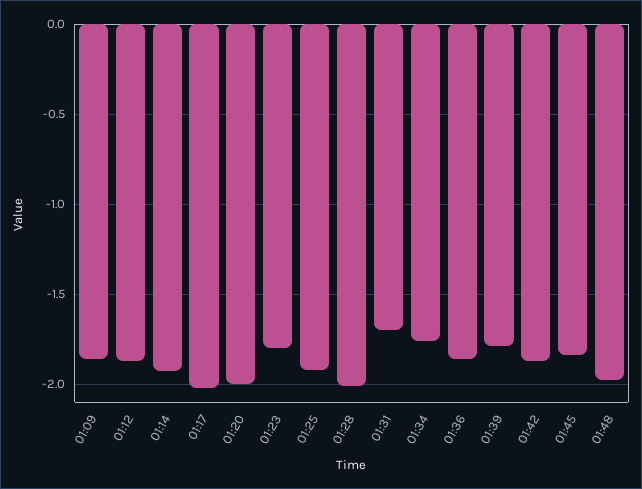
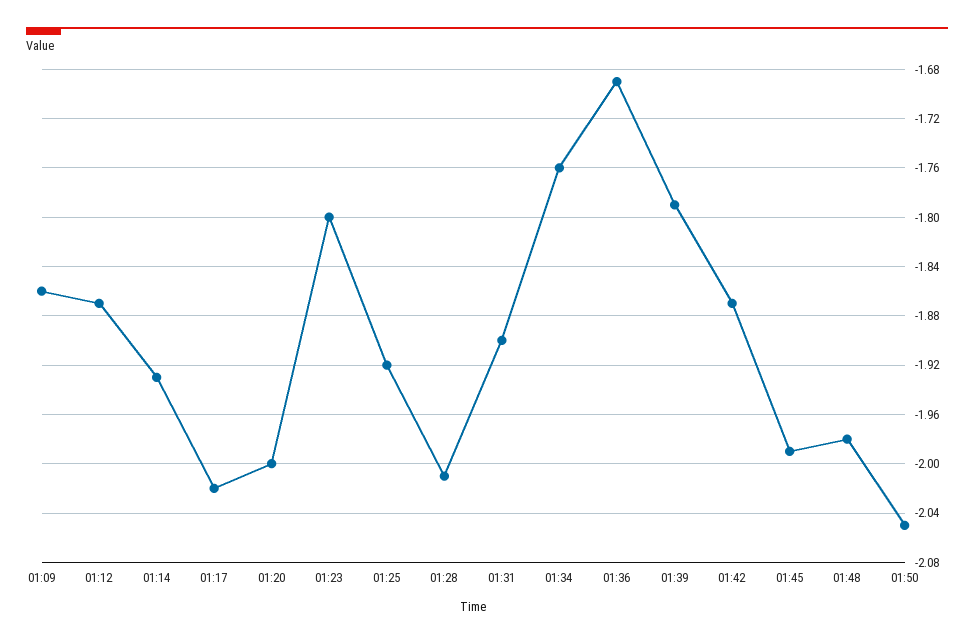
01:31: -1.7 -> -1.9
01:36: -1.85 -> -1.69
01:45: -1.85 -> -1.99
01:50: none -> -2.05

